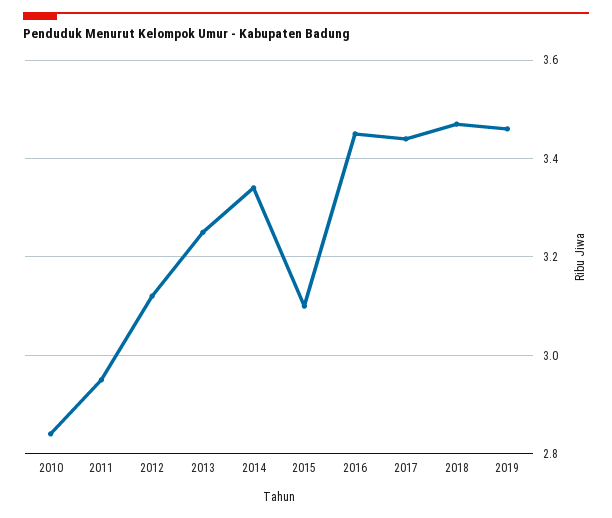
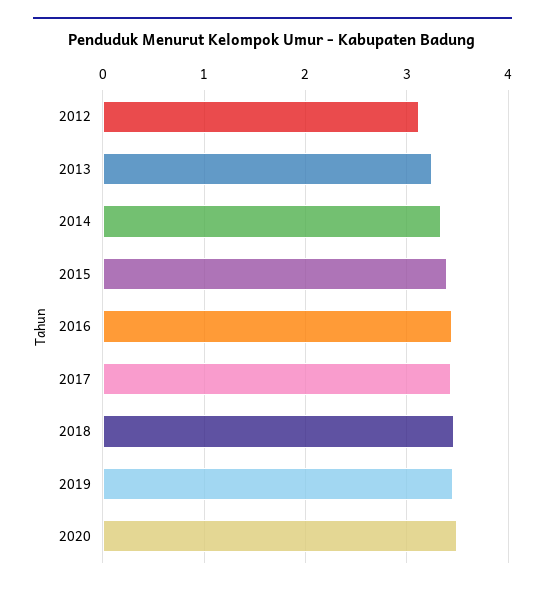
2010: 2.85 -> none
2011: 2.95 -> none
2015: 3.1 -> 3.4
2020: none -> 3.5

